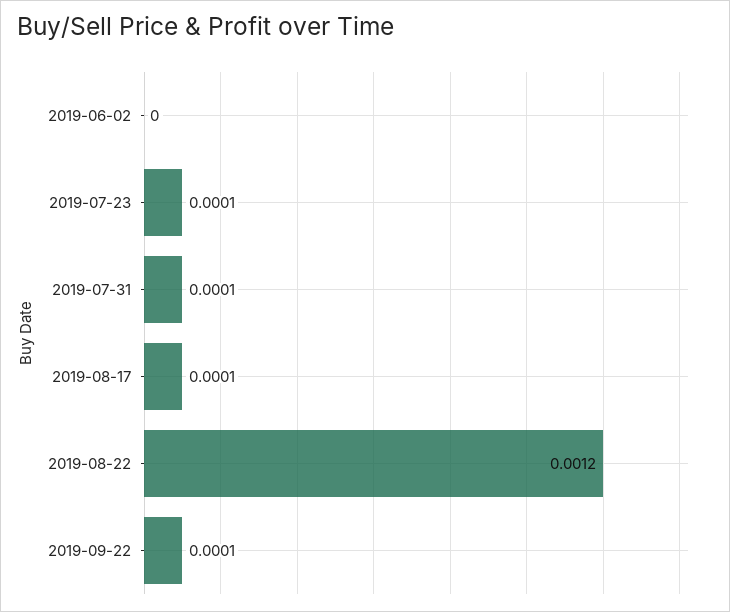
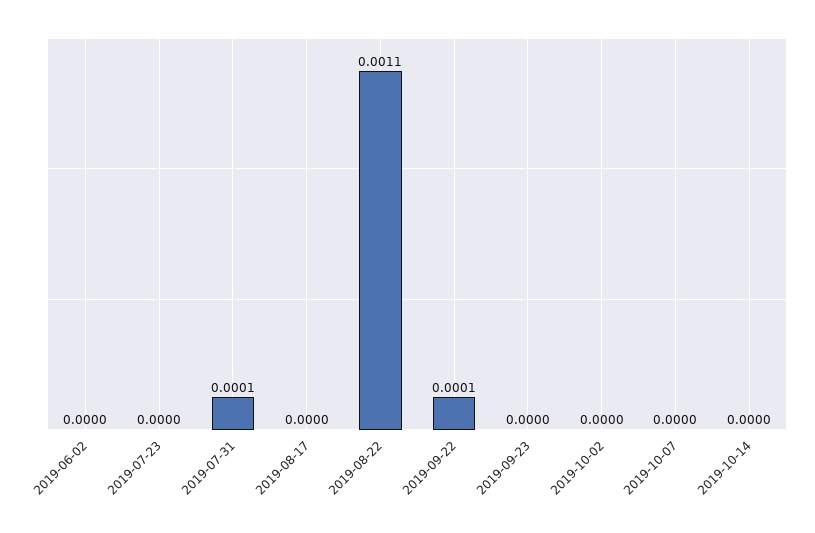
2019-07-23: 0.0001 -> 0
2019-08-17: 0.0001 -> 0
2019-08-22: 0.0012 -> 0.0011
2019-09-23: none -> 0
2019-10-02: none -> 0
2019-10-07: none -> 0
2019-10-14: none -> 0

